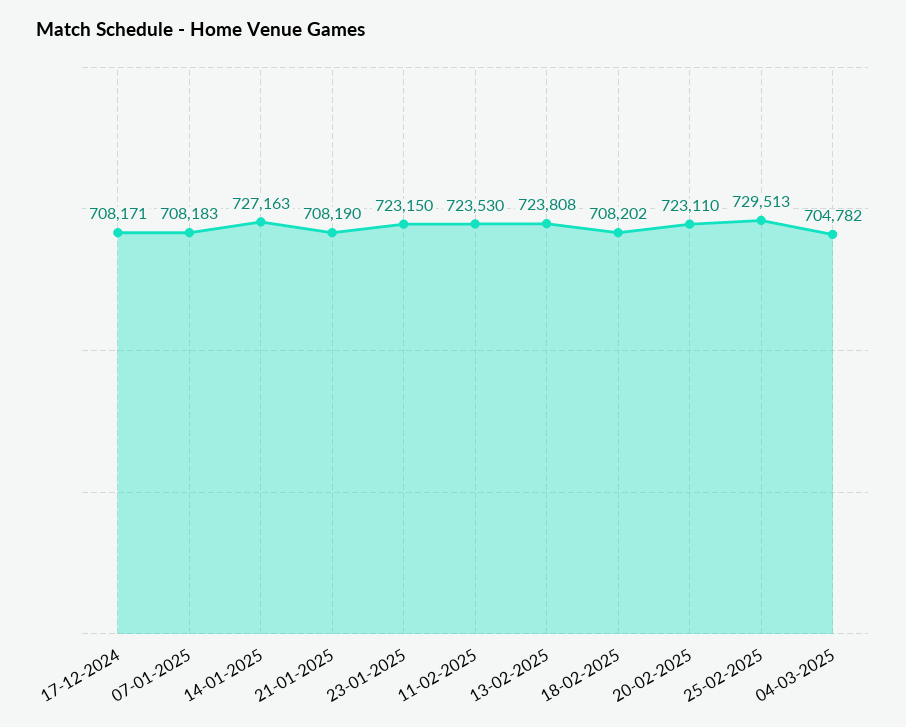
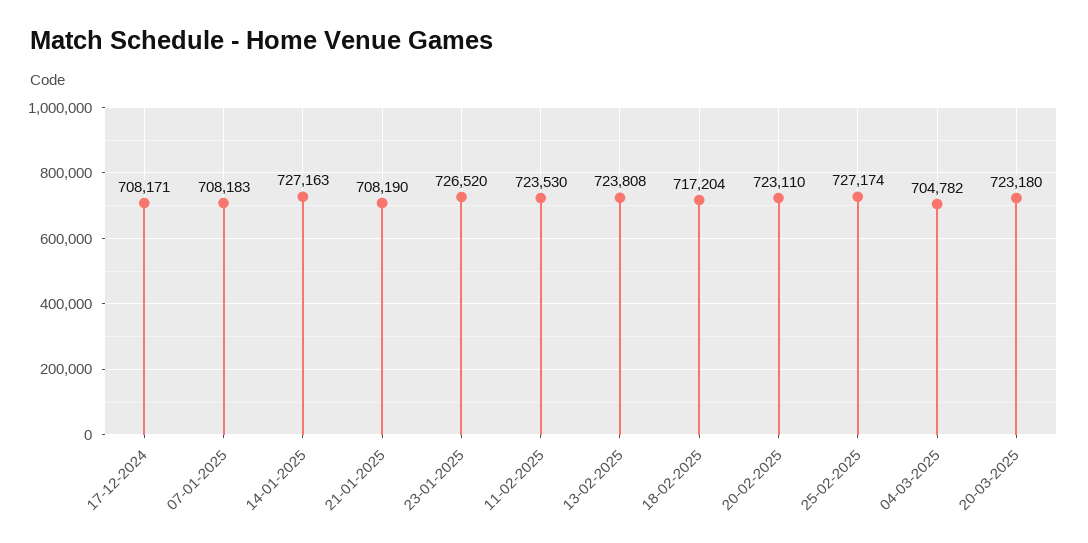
23-01-2025: 723150 -> 726520
18-02-2025: 708202 -> 717204
25-02-2025: 729513 -> 727174
20-03-2025: none -> 723180

